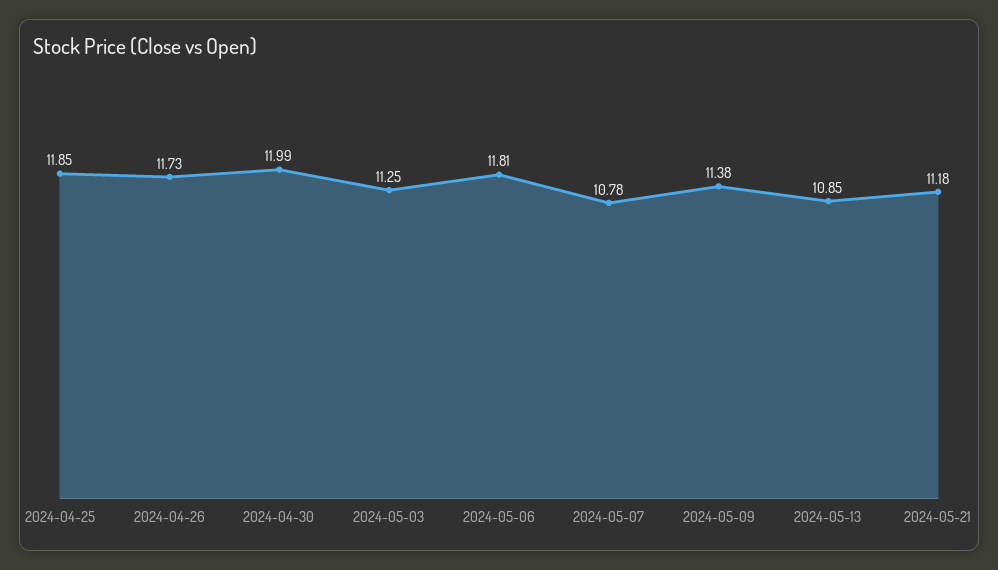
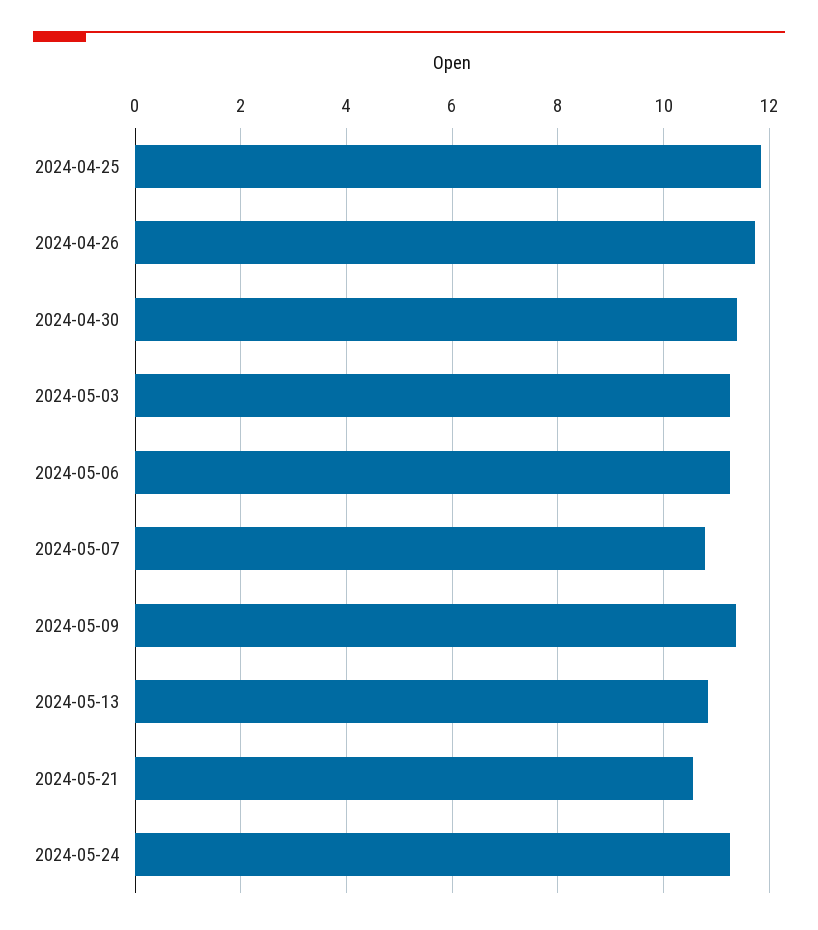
2024-04-30: 11.99 -> 11.4
2024-05-06: 11.81 -> 11.2
2024-05-21: 11.18 -> 10.6
2024-05-24: none -> 11.2

